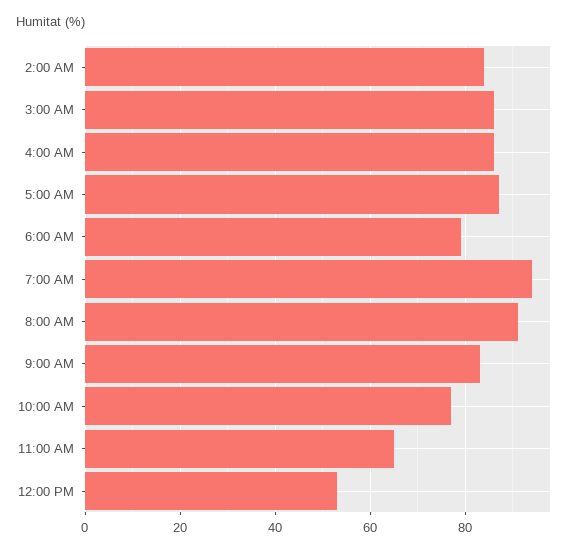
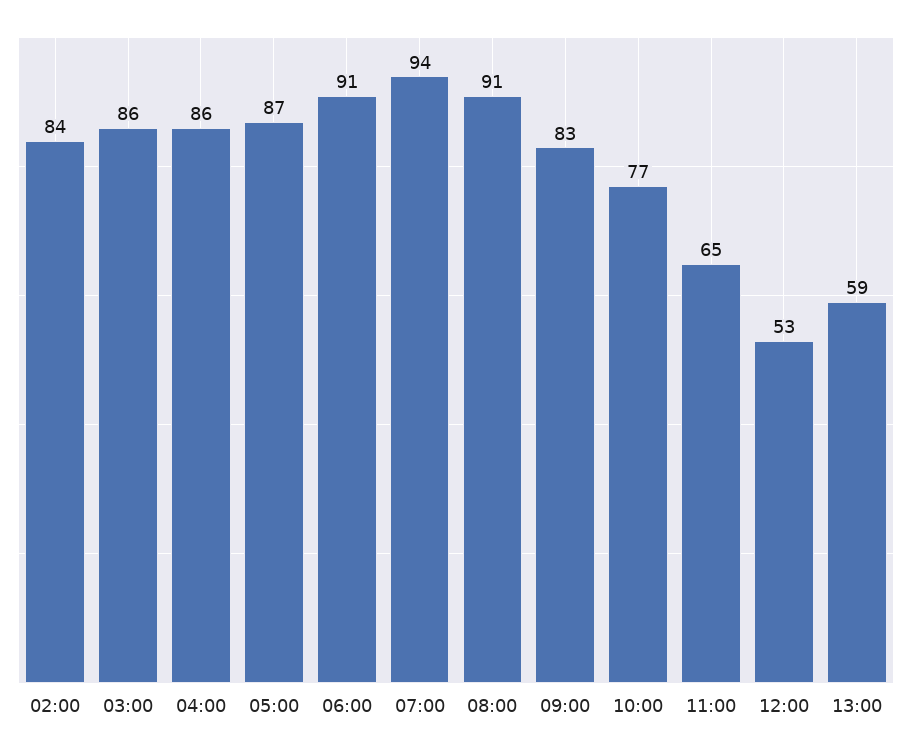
6:00 AM: 80 -> 91
13:00: none -> 59

